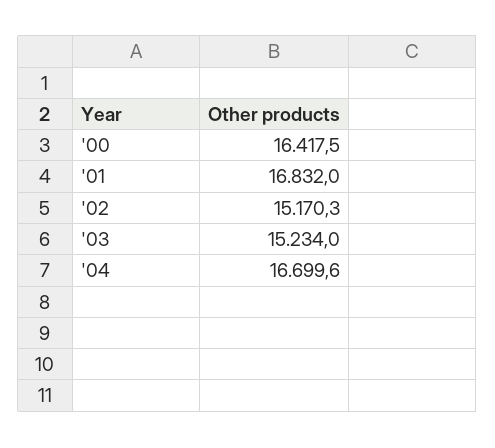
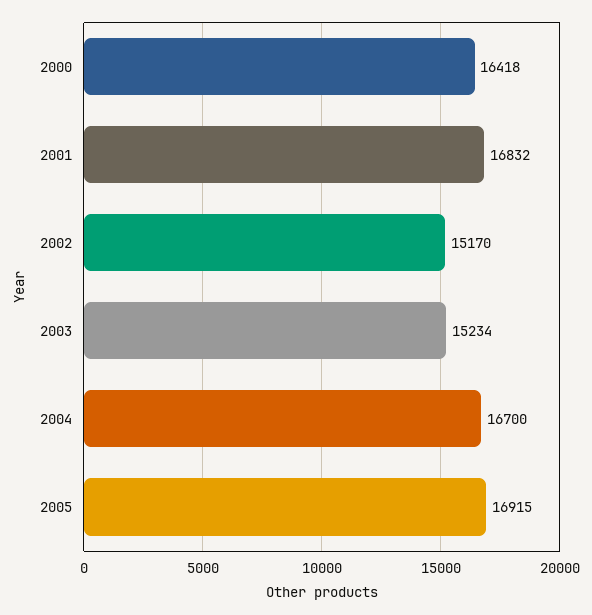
2005: none -> 16915

